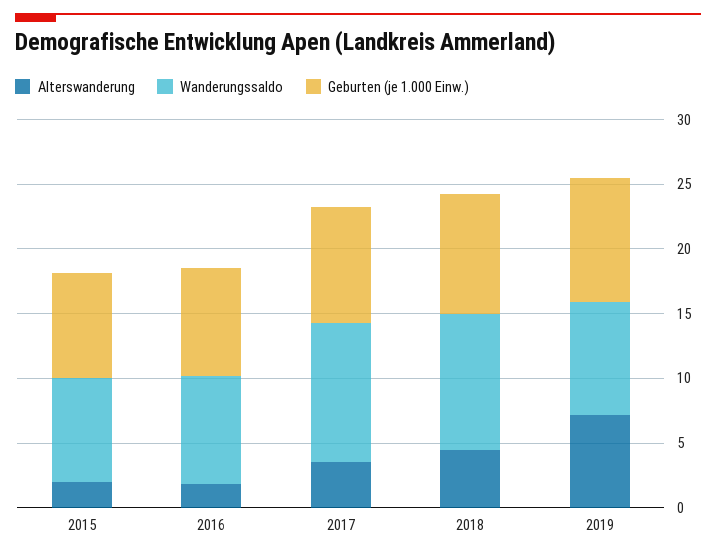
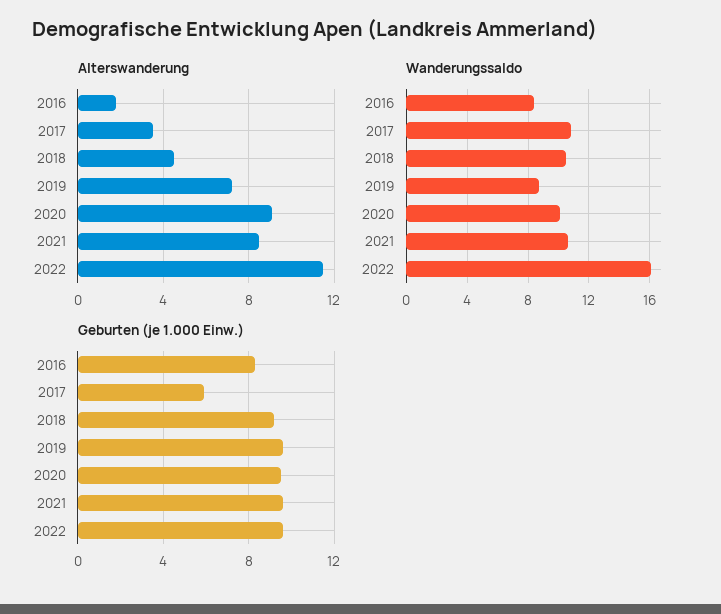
Alterswanderung, 2015: 2 -> none
Wanderungssaldo, 2015: 8 -> none
Geburten (je 1.000 Einw.), 2015: 8 -> none
Geburten (je 1.000 Einw.), 2017: 9 -> 6
Alterswanderung, 2020: none -> 9
Alterswanderung, 2021: none -> 8.5
Alterswanderung, 2022: none -> 11.5
Wanderungssaldo, 2020: none -> 10
Wanderungssaldo, 2021: none -> 10.5
Wanderungssaldo, 2022: none -> 16
Geburten (je 1.000 Einw.), 2020: none -> 9.5
Geburten (je 1.000 Einw.), 2021: none -> 9.5
Geburten (je 1.000 Einw.), 2022: none -> 9.5

